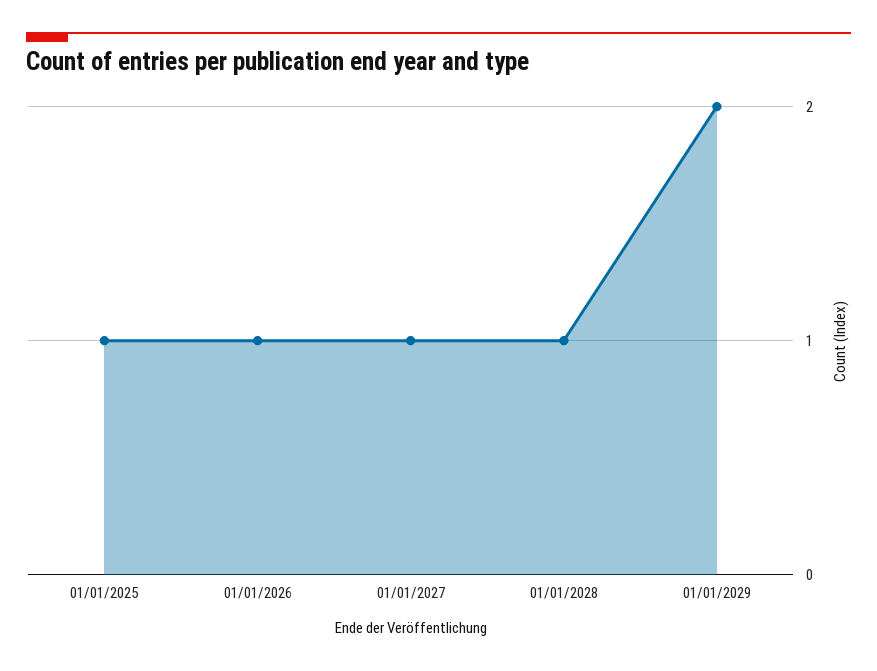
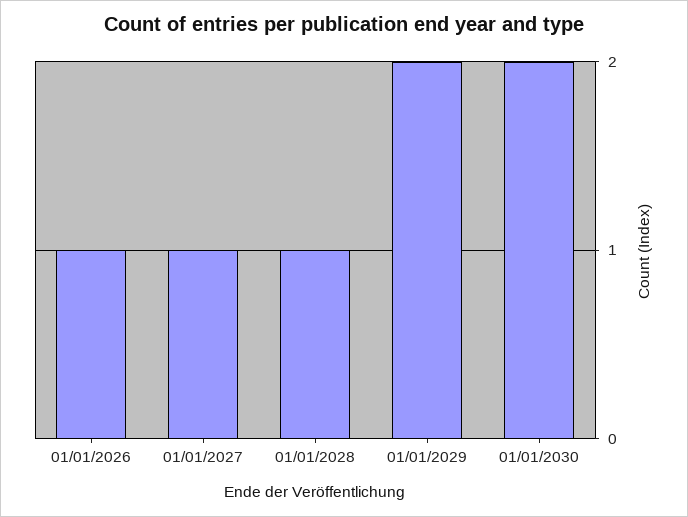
01/01/2025: 1 -> none
01/01/2030: none -> 2

